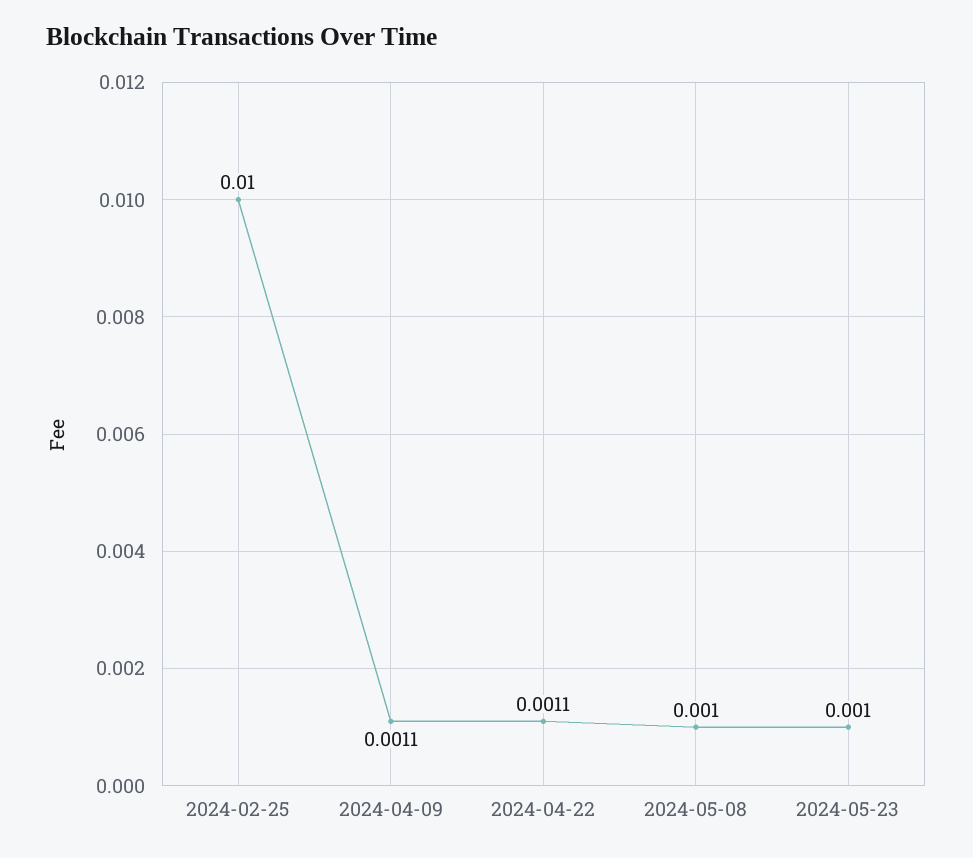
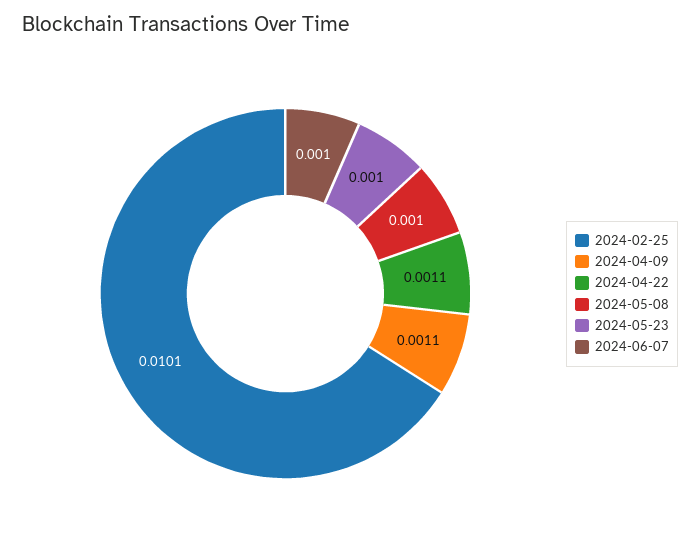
2024-02-25: 0.01 -> 0.0101
2024-06-07: none -> 0.001

